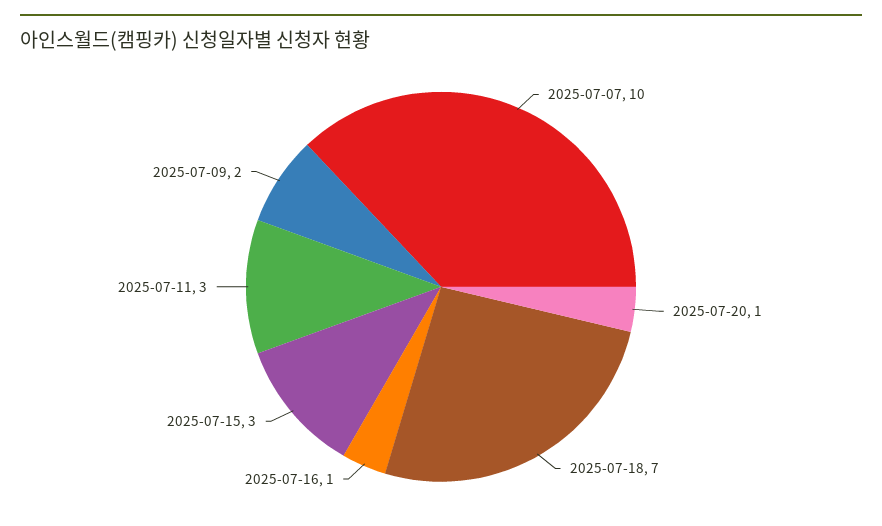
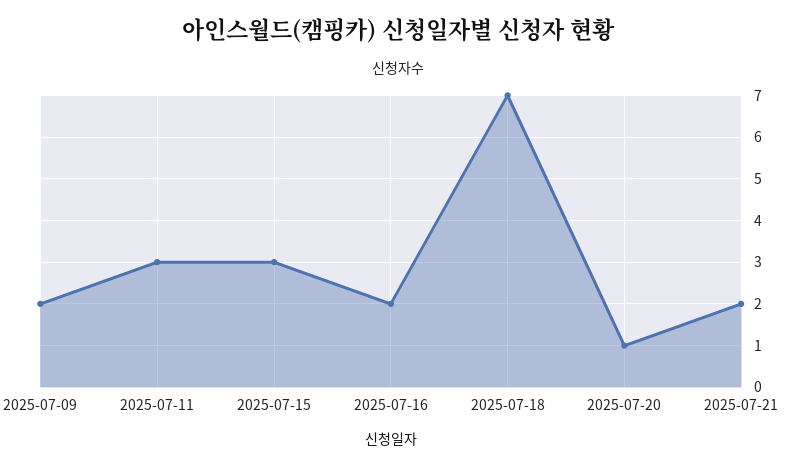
2025-07-07: 10 -> none
2025-07-16: 1 -> 2
2025-07-21: none -> 2

